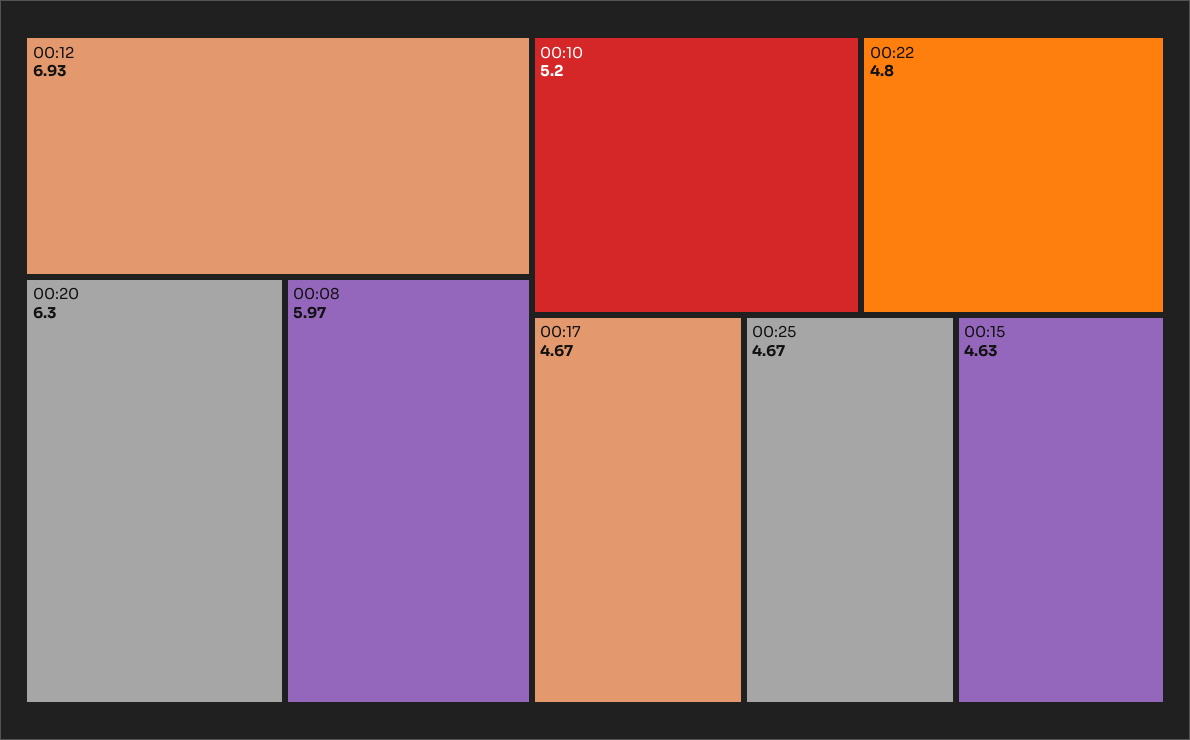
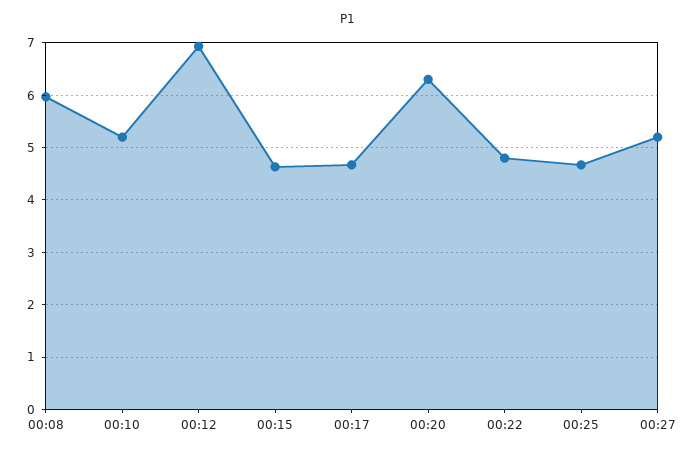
00:27: none -> 5.2

